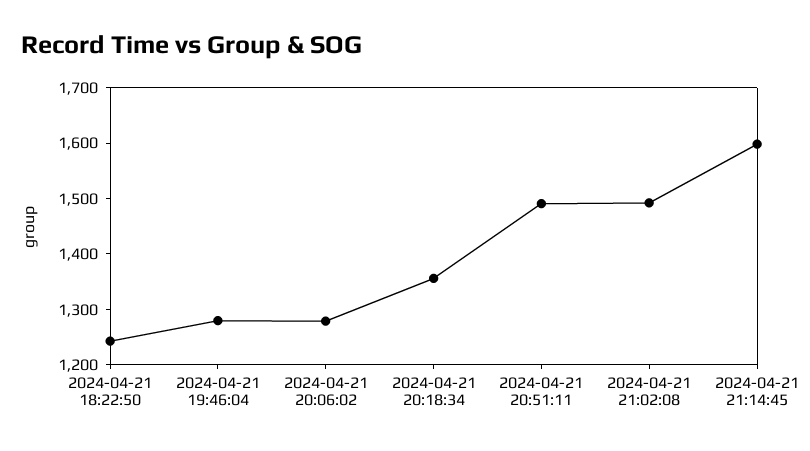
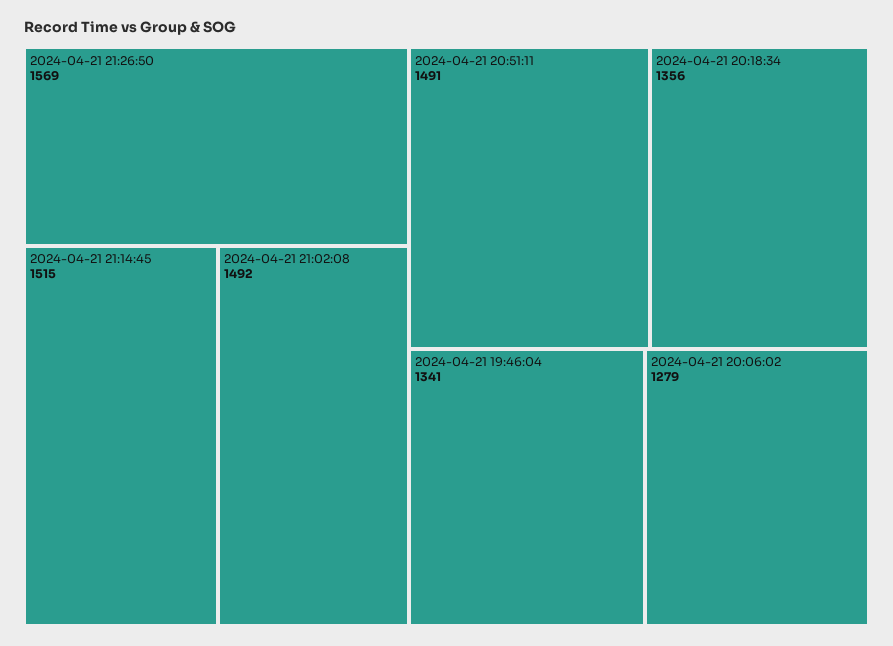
2024-04-21 18:22:50: 1240 -> none
2024-04-21 19:46:04: 1280 -> 1341
2024-04-21 21:14:45: 1600 -> 1515
2024-04-21 21:26:50: none -> 1569

